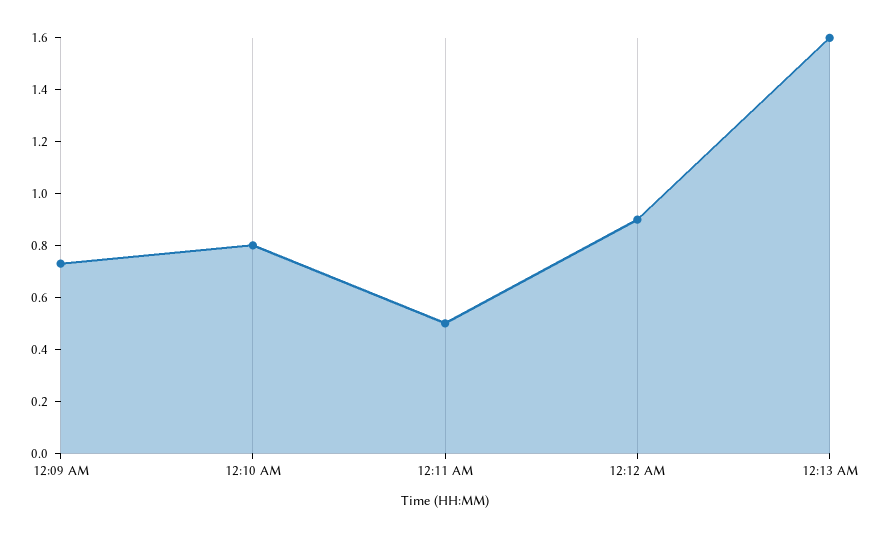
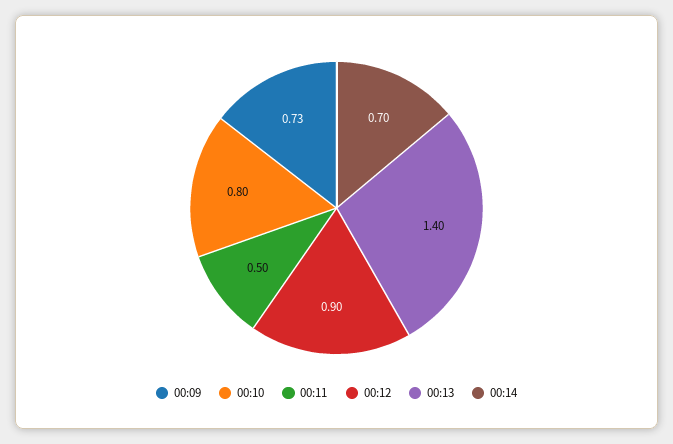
12:13 AM: 1.6 -> 1.4
00:14: none -> 0.7

